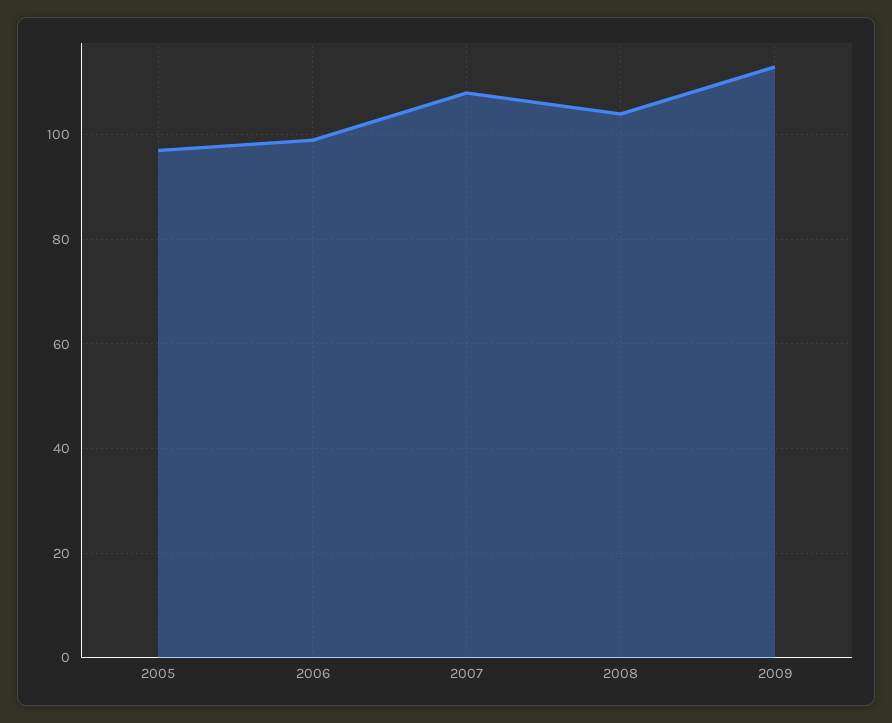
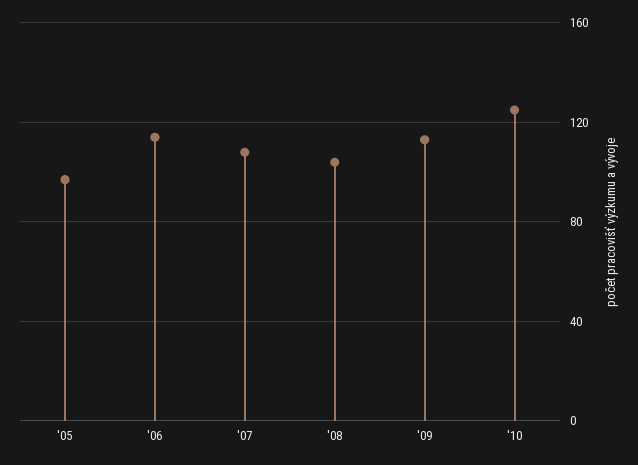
2006: 100 -> 115
'10: none -> 125

